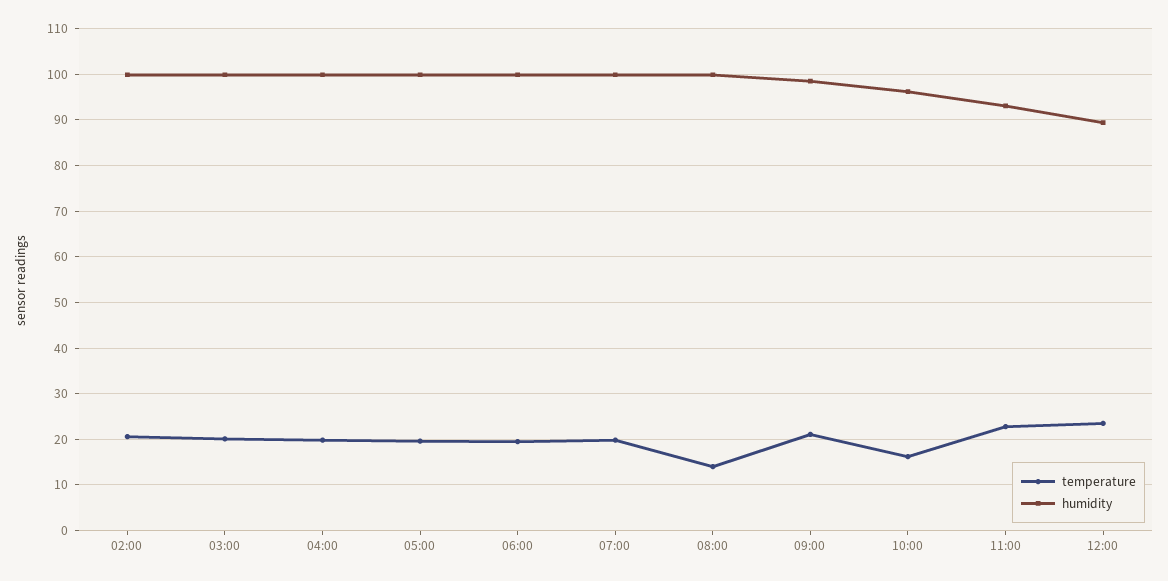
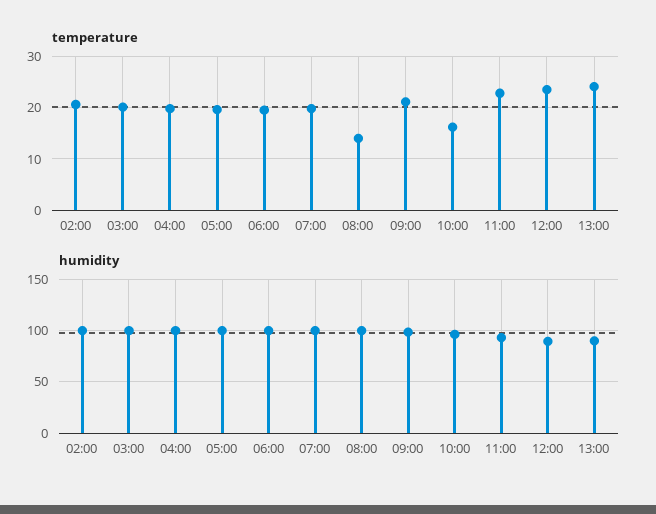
temperature, 13:00: none -> 24
humidity, 13:00: none -> 90

